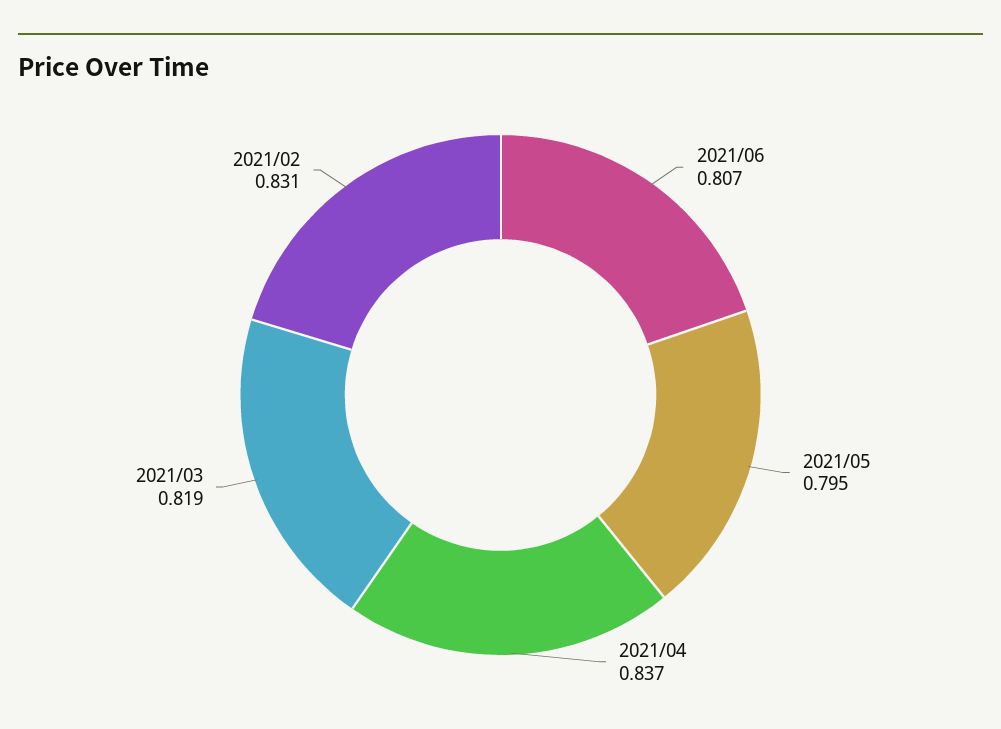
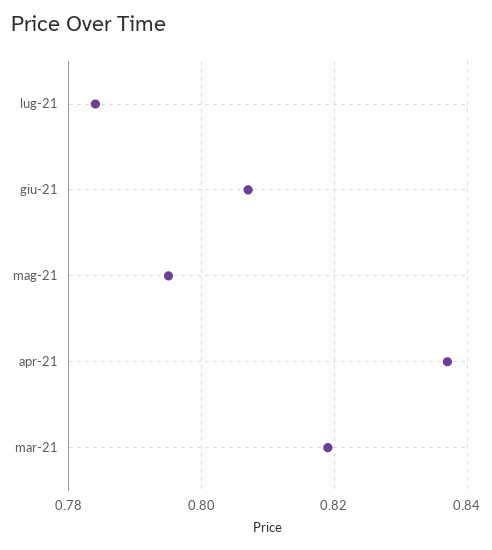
2021/02: 0.831 -> none
lug-21: none -> 0.785

